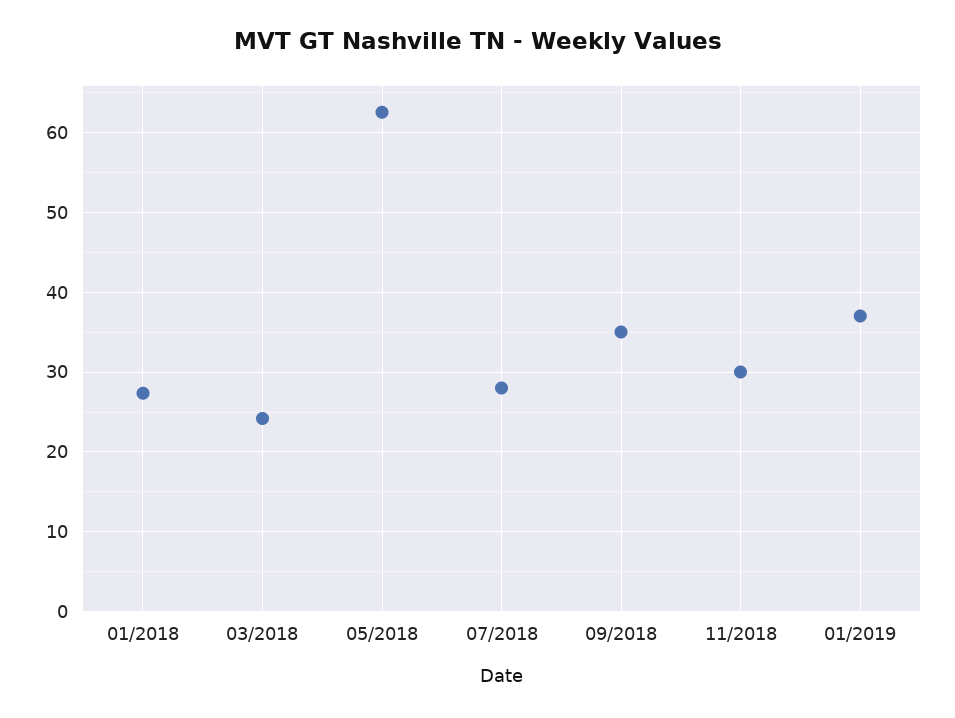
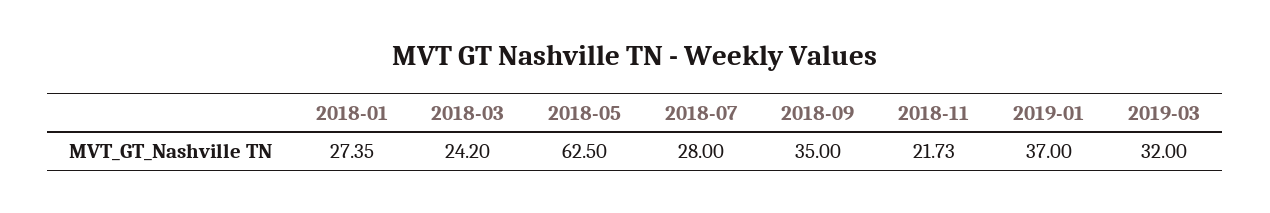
11/2018: 30 -> 21.73
2019-03: none -> 32

